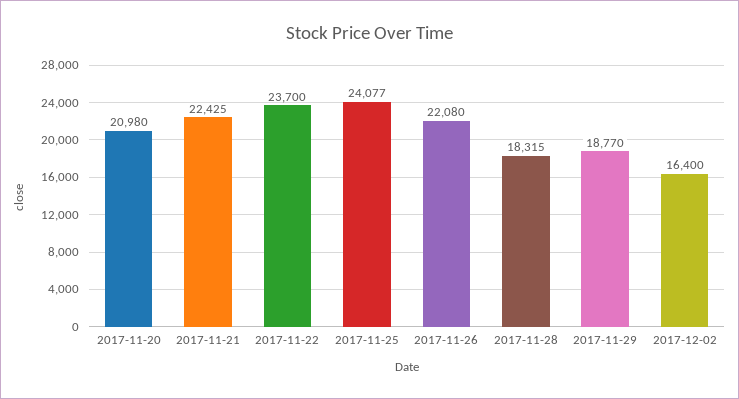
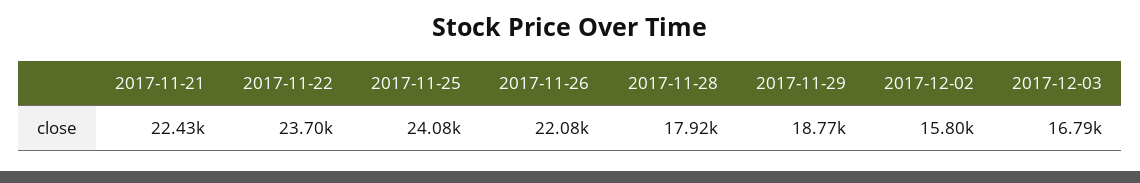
2017-11-20: 20980 -> none
2017-11-28: 18315 -> 17920
2017-12-02: 16400 -> 15800
2017-12-03: none -> 16790

